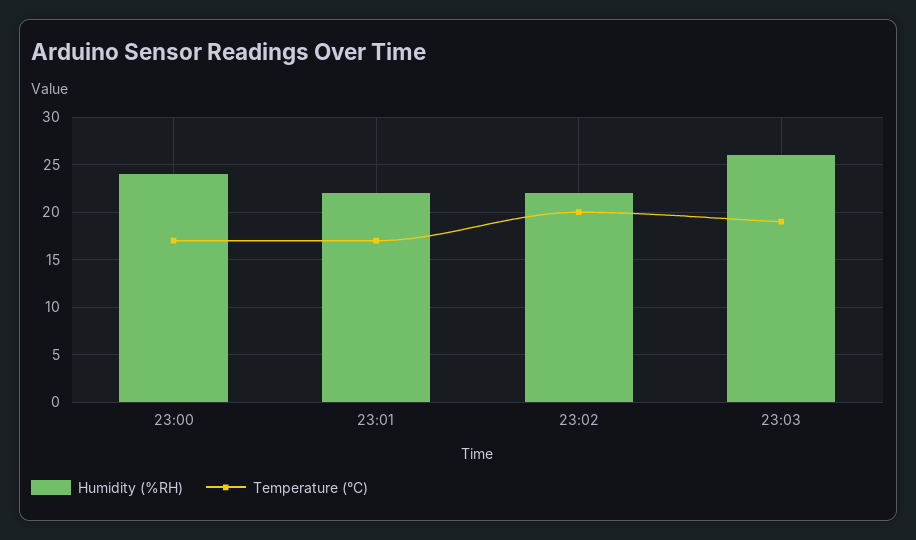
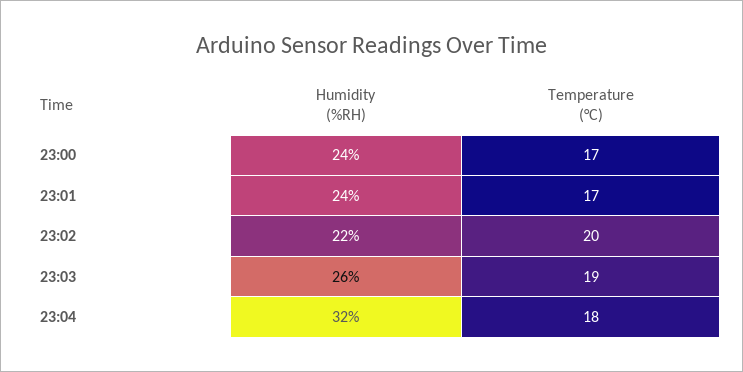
Humidity (%RH), 23:01: 22 -> 24
Humidity (%RH), 23:04: none -> 32
Temperature (°C), 23:04: none -> 18

